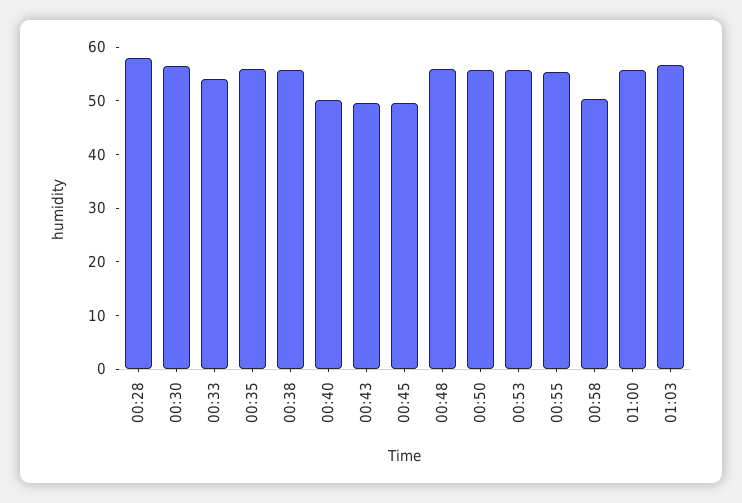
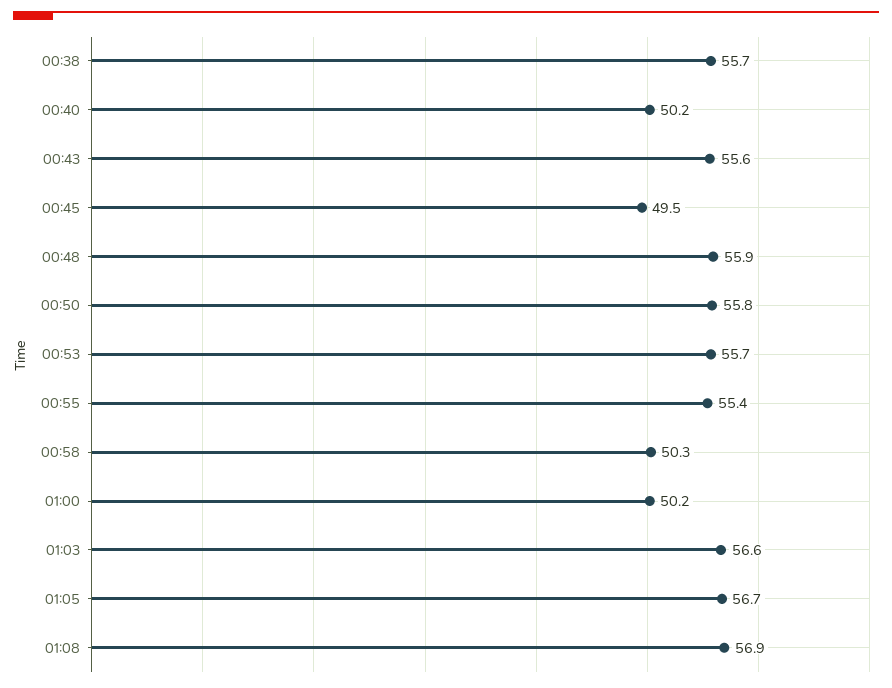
00:28: 58 -> none
00:30: 56 -> none
00:33: 54 -> none
00:35: 56 -> none
00:43: 50 -> 55.6
01:00: 56 -> 50.2
01:05: none -> 56.7
01:08: none -> 56.9

